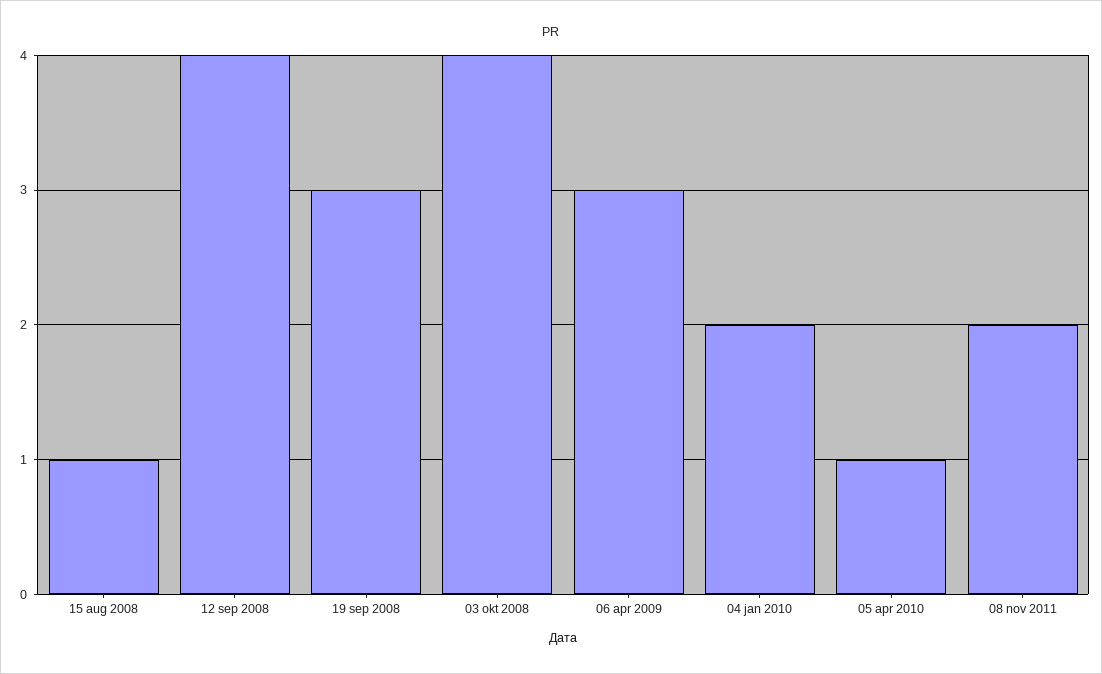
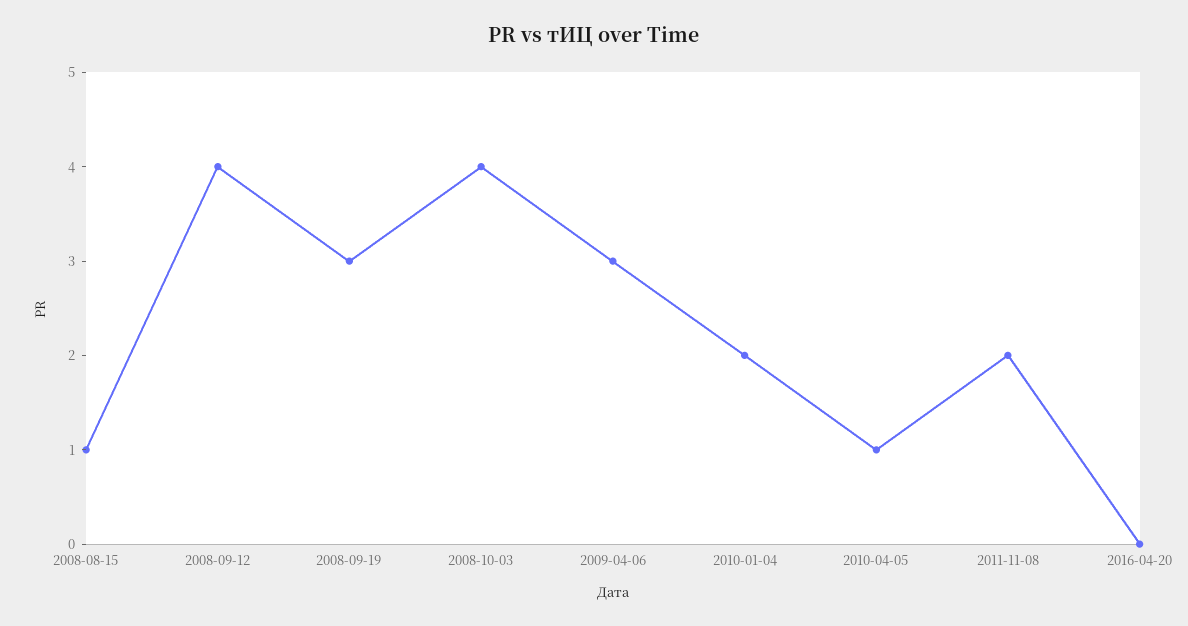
2016-04-20: none -> 0

